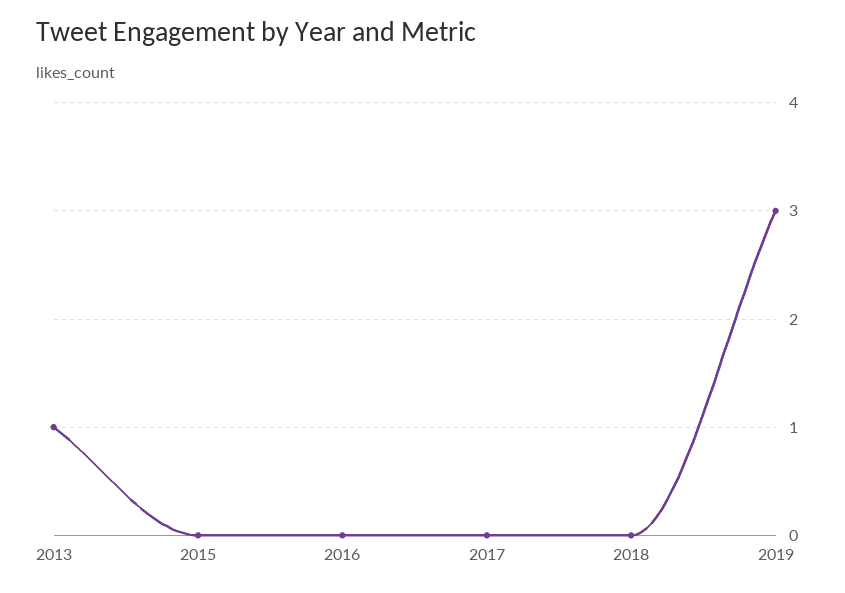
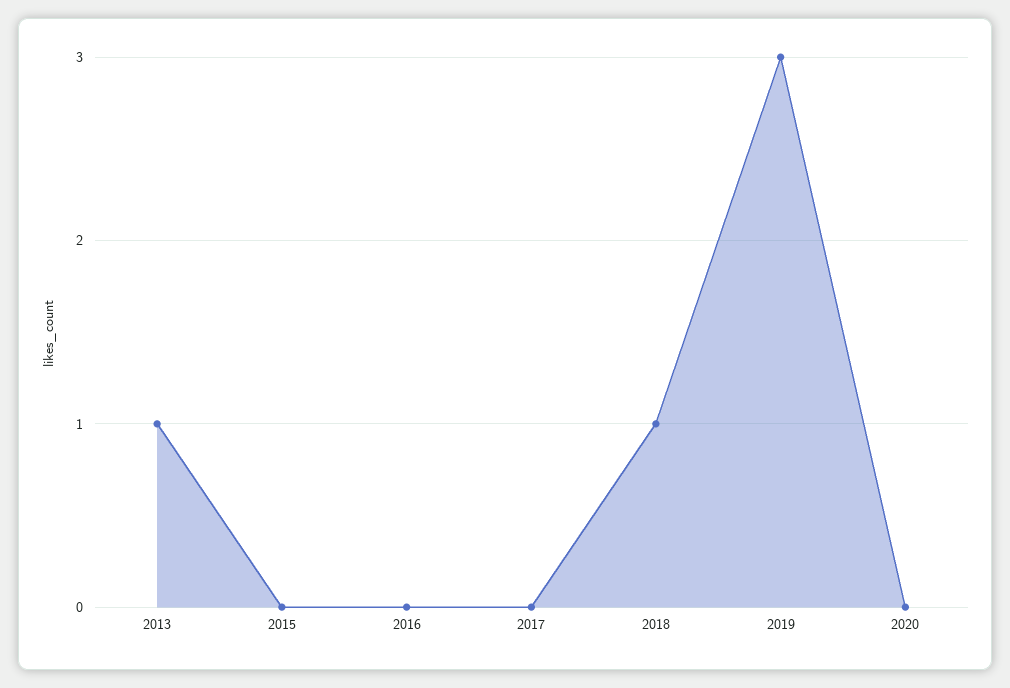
2018: 0 -> 1
2020: none -> 0

